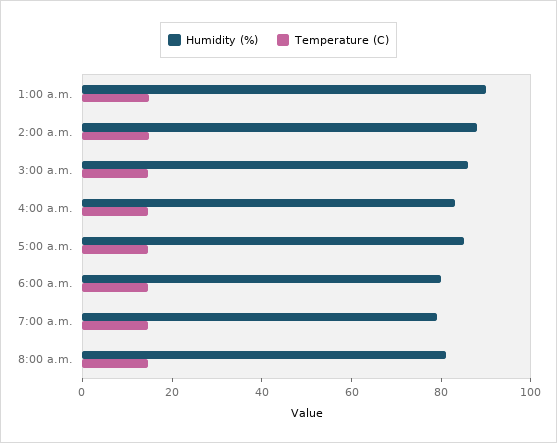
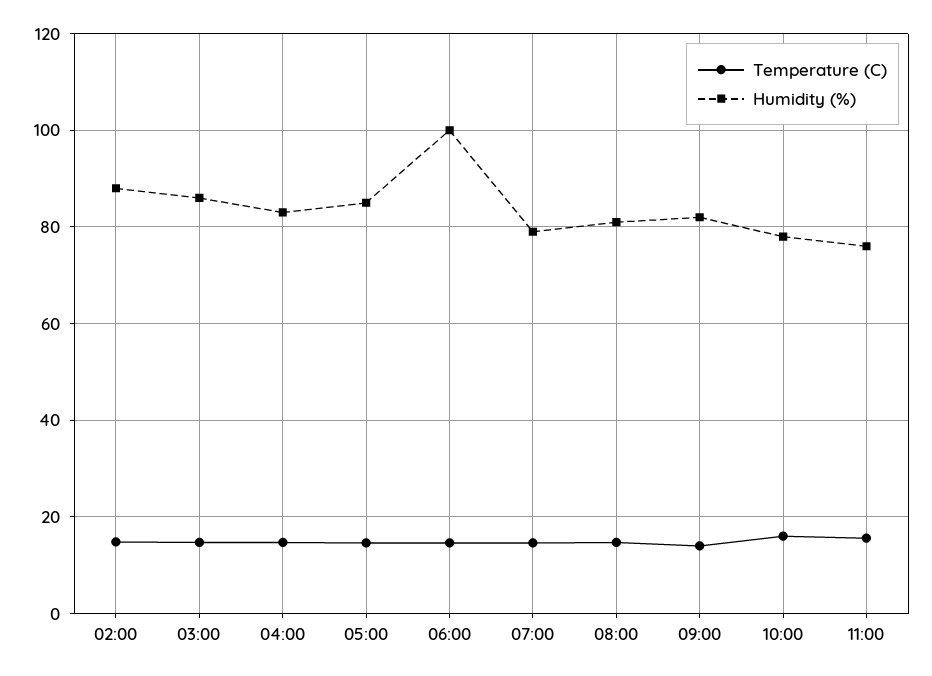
Humidity (%), 1:00 a.m.: 90 -> none
Temperature (C), 1:00 a.m.: 15 -> none
Humidity (%), 6:00 a.m.: 80 -> 100
Temperature (C), 09:00: none -> 14
Humidity (%), 09:00: none -> 82
Temperature (C), 10:00: none -> 16
Humidity (%), 10:00: none -> 78
Temperature (C), 11:00: none -> 16
Humidity (%), 11:00: none -> 76

